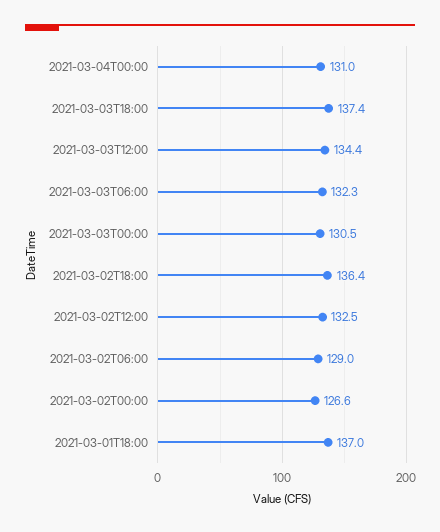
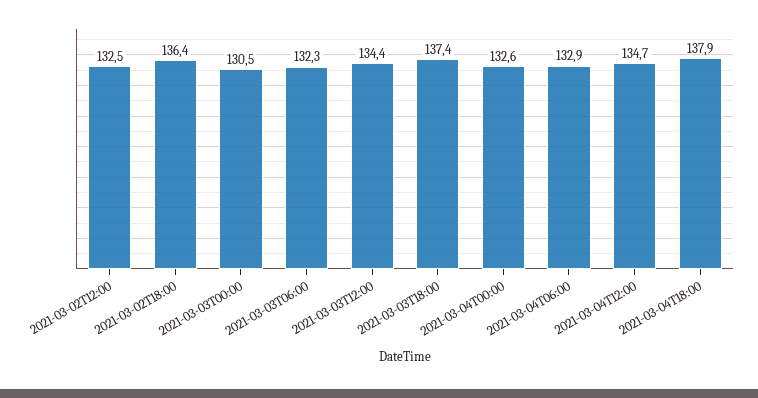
2021-03-04T00:00: 131 -> 132.6
2021-03-02T06:00: 129 -> none
2021-03-02T00:00: 126.6 -> none
2021-03-01T18:00: 137 -> none
2021-03-04T06:00: none -> 132.9
2021-03-04T12:00: none -> 134.7
2021-03-04T18:00: none -> 137.9

